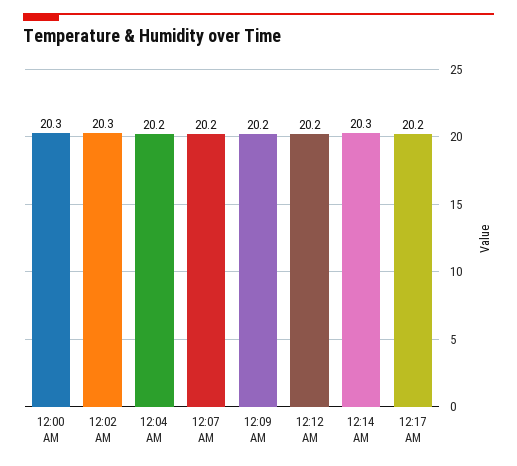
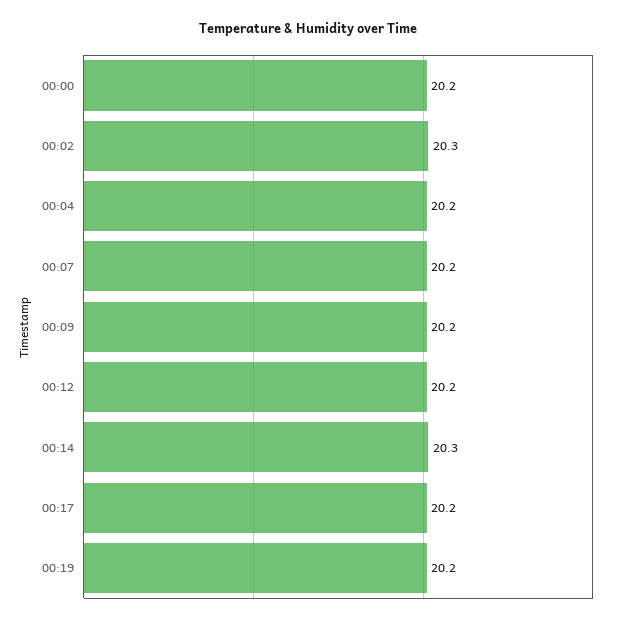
12:00 AM: 20.3 -> 20.2
00:19: none -> 20.2

